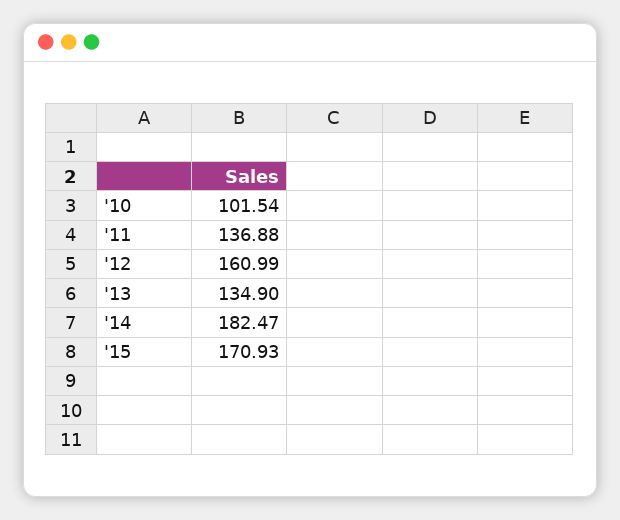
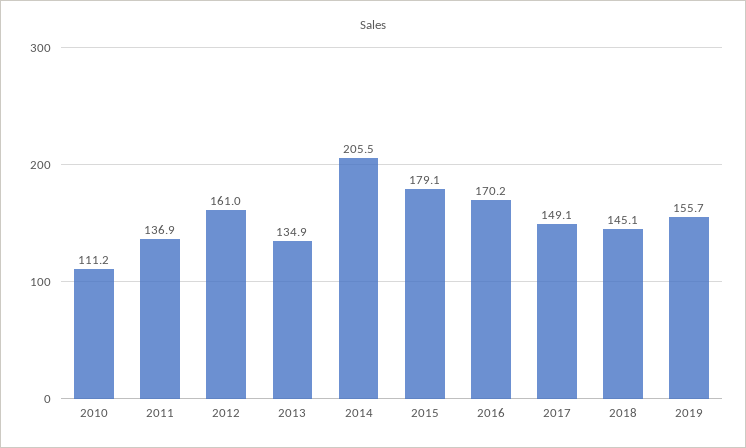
'10: 101.54 -> 111.2
'14: 182.47 -> 205.5
'15: 170.93 -> 179.1
2016: none -> 170.2
2017: none -> 149.1
2018: none -> 145.1
2019: none -> 155.7

